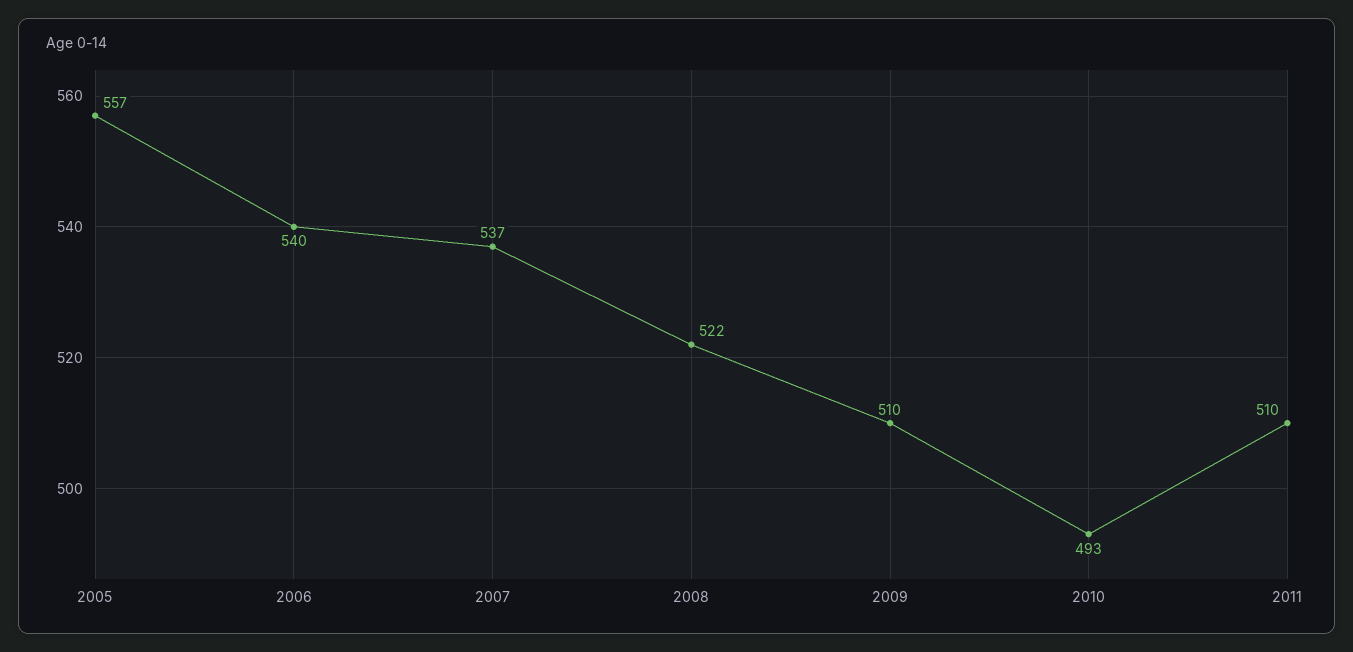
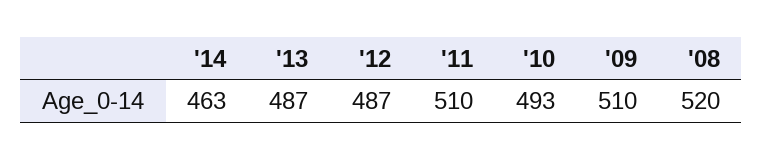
2005: 557 -> none
2006: 540 -> none
2007: 537 -> none
2008: 522 -> 520
'14: none -> 463
'13: none -> 487
'12: none -> 487

